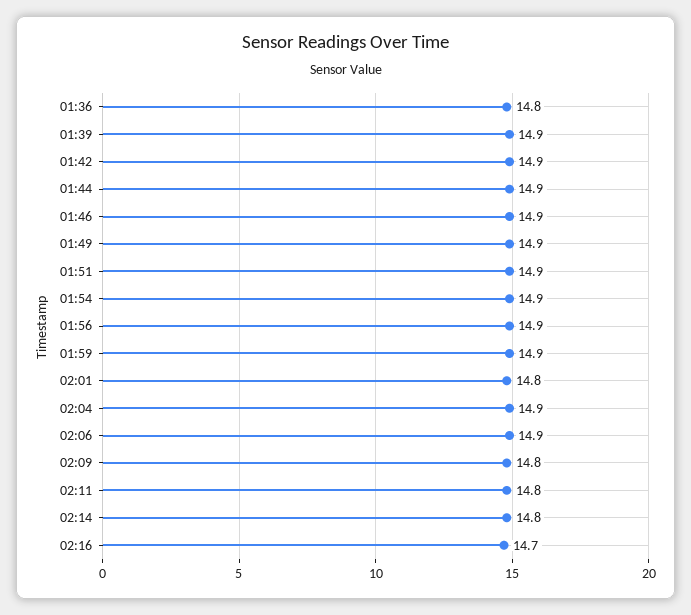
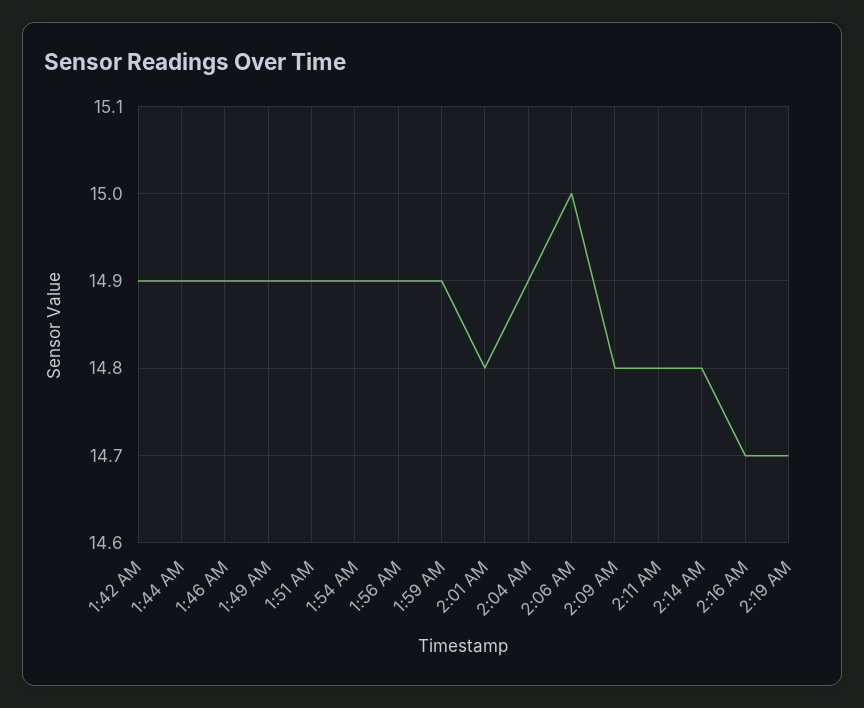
01:36: 14.8 -> none
01:39: 14.9 -> none
02:06: 14.9 -> 15
2:19 AM: none -> 14.7

